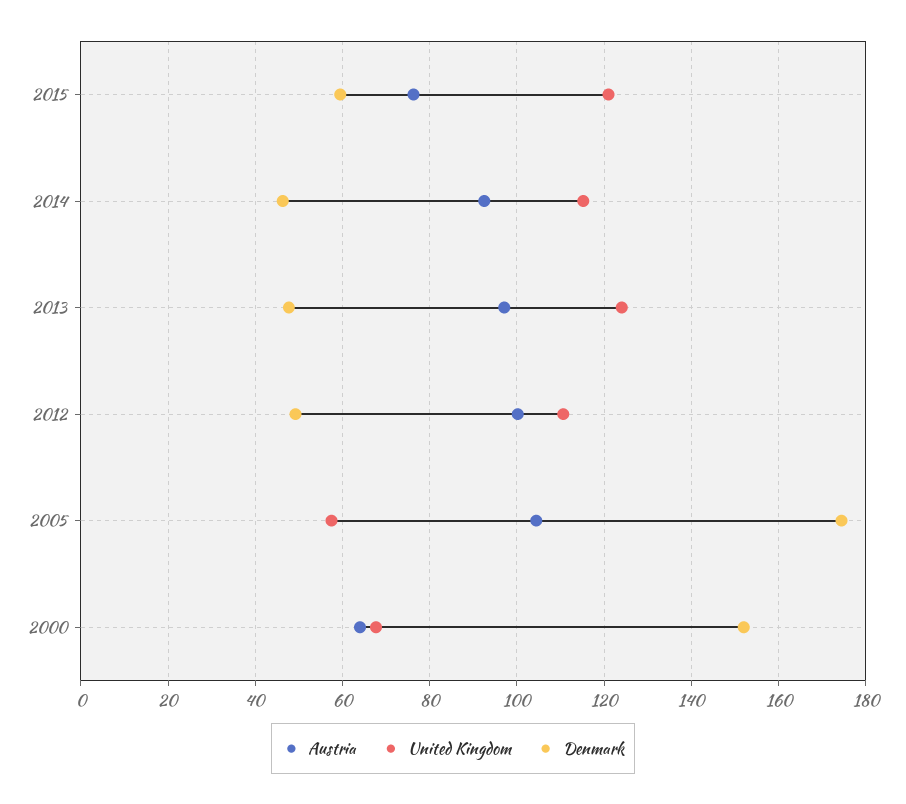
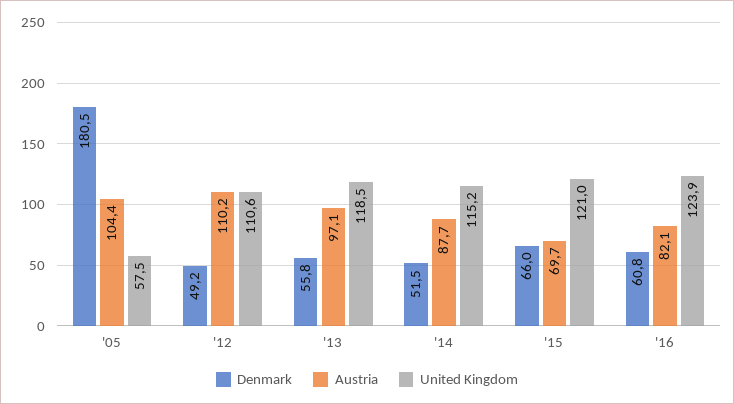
Austria, 2015: 76 -> 69.7
Denmark, 2015: 60 -> 66
Austria, 2014: 92 -> 87.7
Denmark, 2014: 46 -> 51.5
United Kingdom, 2013: 124 -> 118.5
Denmark, 2013: 48 -> 55.8
Austria, 2012: 100 -> 110.2
Denmark, 2005: 174 -> 180.5
Austria, 2000: 64 -> none
United Kingdom, 2000: 68 -> none
Denmark, 2000: 152 -> none
Denmark, '16: none -> 60.8
Austria, '16: none -> 82.1
United Kingdom, '16: none -> 123.9

